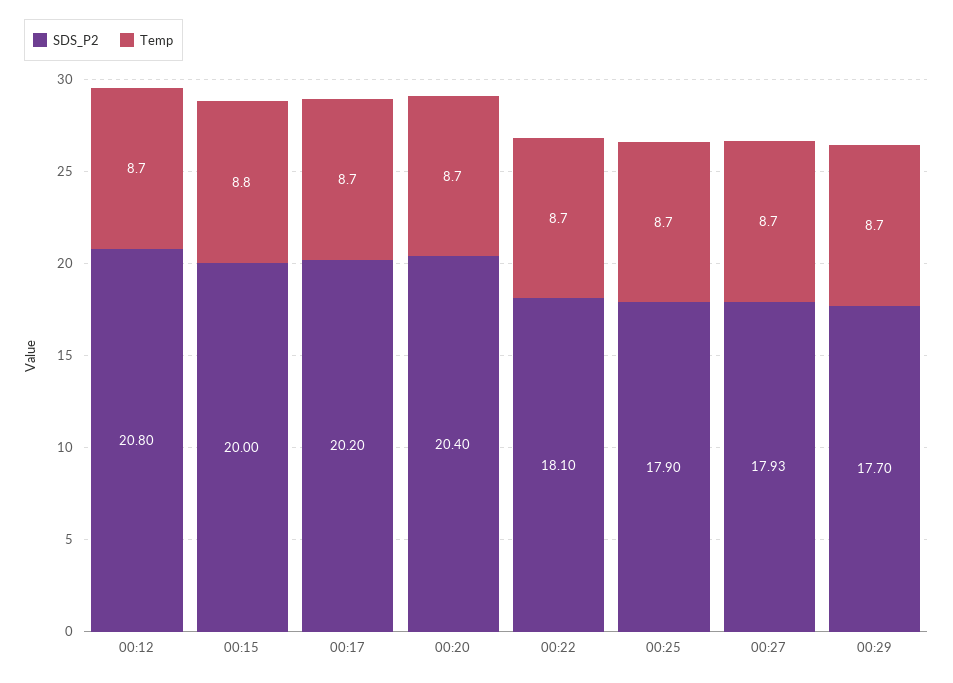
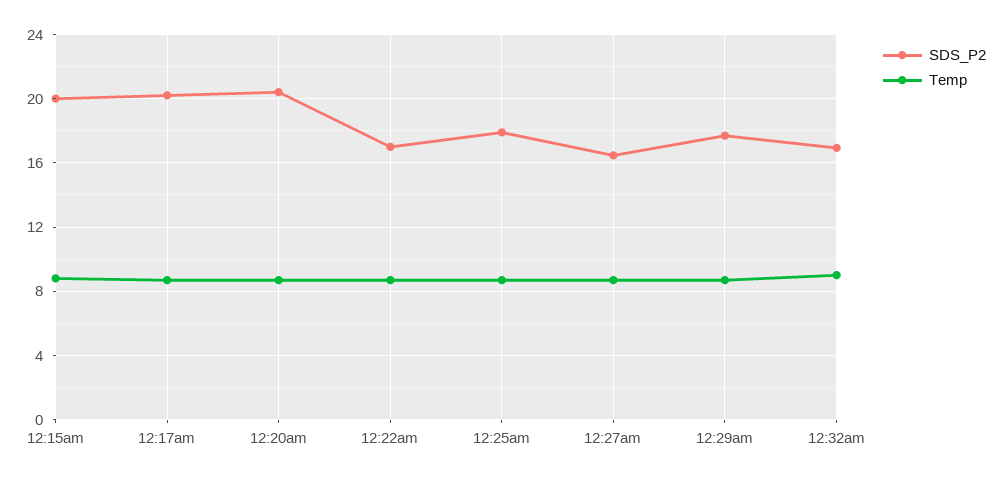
SDS_P2, 00:12: 20.8 -> none
Temp, 00:12: 8.7 -> none
SDS_P2, 00:22: 18.1 -> 17
SDS_P2, 00:27: 17.93 -> 16.5
SDS_P2, 12:32am: none -> 17
Temp, 12:32am: none -> 9

